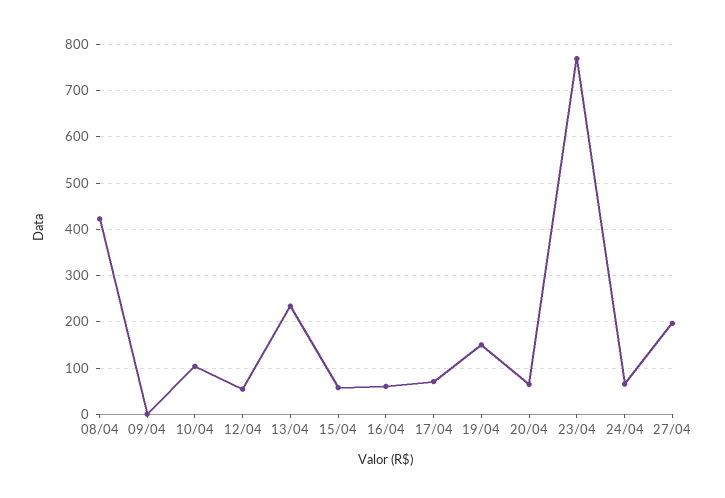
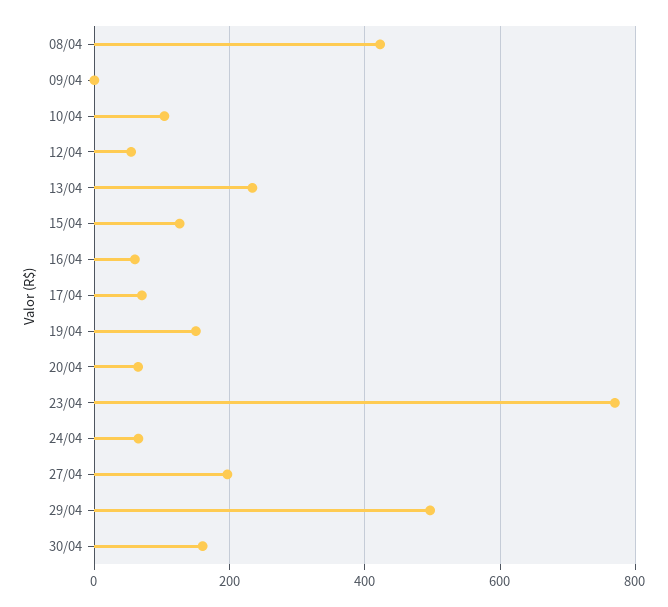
15/04: 60 -> 120
29/04: none -> 500
30/04: none -> 160

